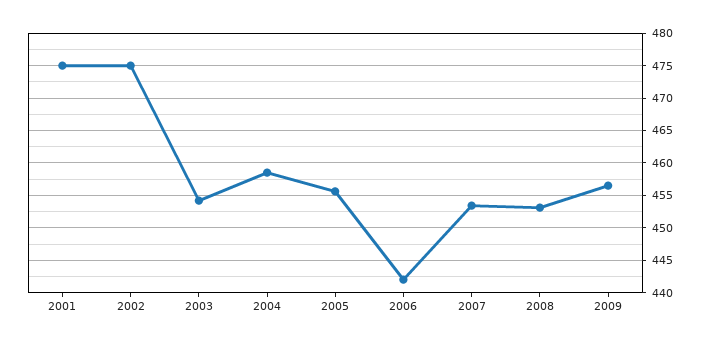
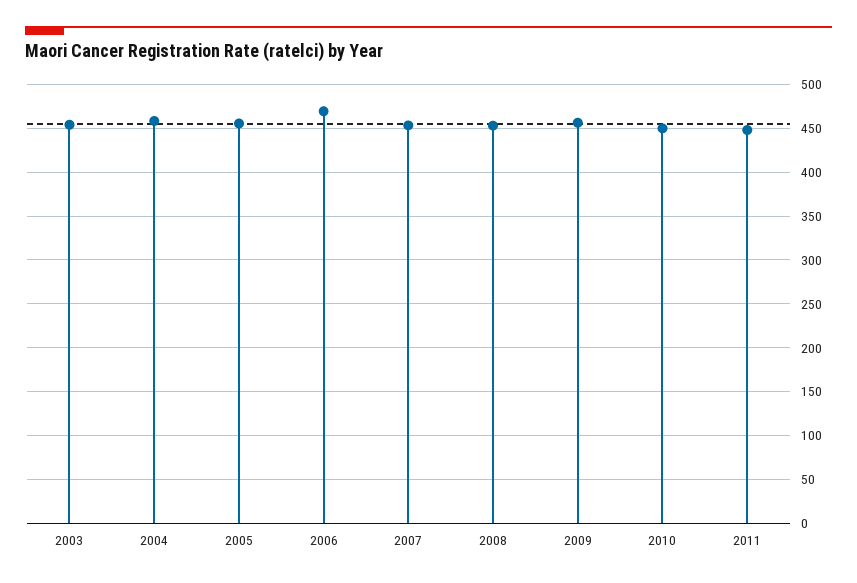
2001: 475 -> none
2002: 475 -> none
2006: 442 -> 470
2010: none -> 450
2011: none -> 450

